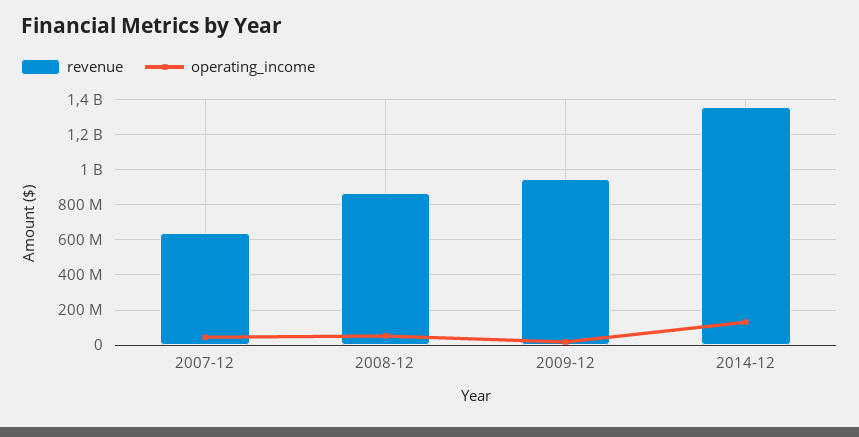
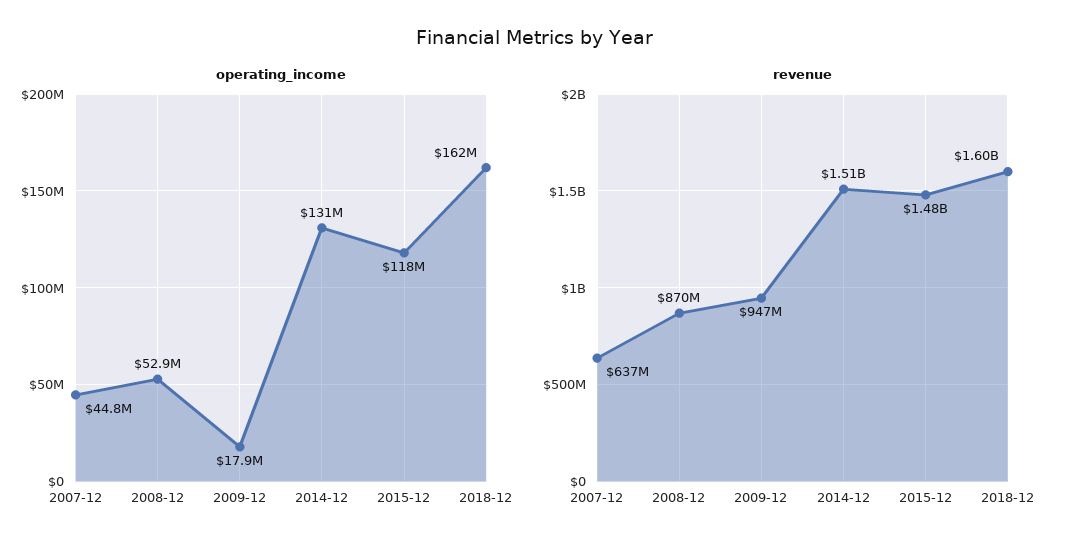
revenue, 2014-12: 1350000000 -> 1510000000
operating_income, 2015-12: none -> 118000000
operating_income, 2018-12: none -> 162000000
revenue, 2015-12: none -> 1480000000
revenue, 2018-12: none -> 1600000000

